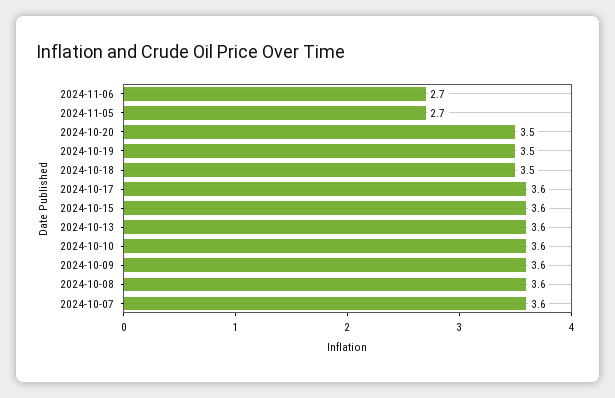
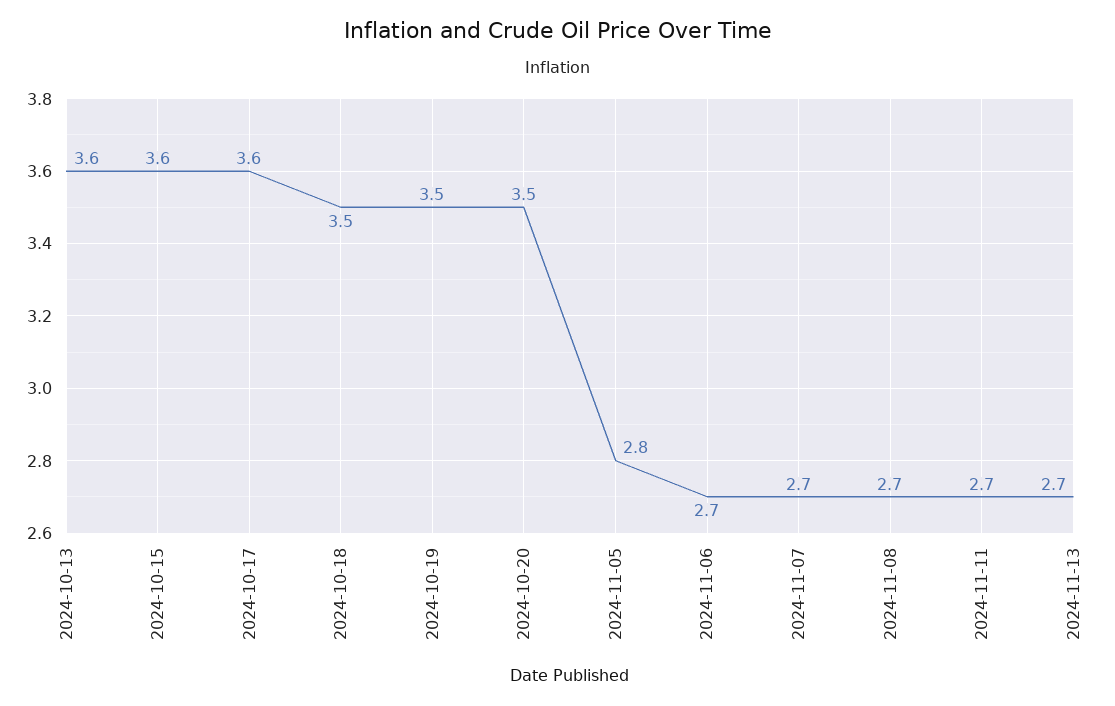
2024-11-05: 2.7 -> 2.8
2024-10-10: 3.6 -> none
2024-10-09: 3.6 -> none
2024-10-08: 3.6 -> none
2024-10-07: 3.6 -> none
2024-11-07: none -> 2.7
2024-11-08: none -> 2.7
2024-11-11: none -> 2.7
2024-11-13: none -> 2.7

